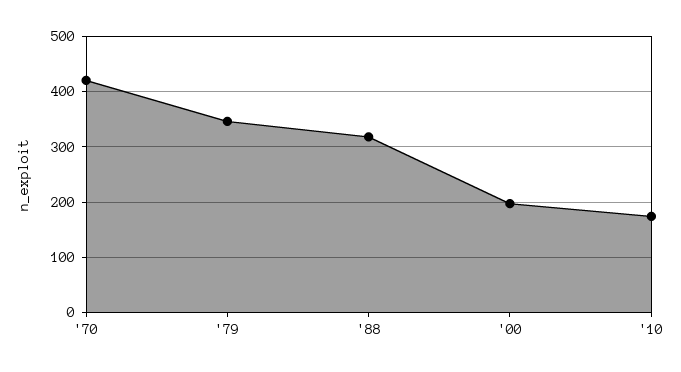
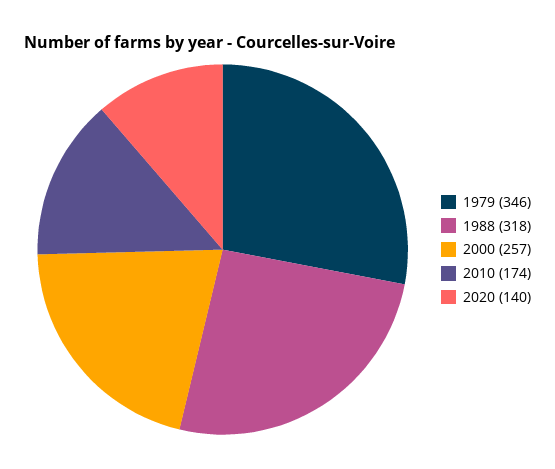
'70: 420 -> none
'00: 200 -> 257
2020: none -> 140

